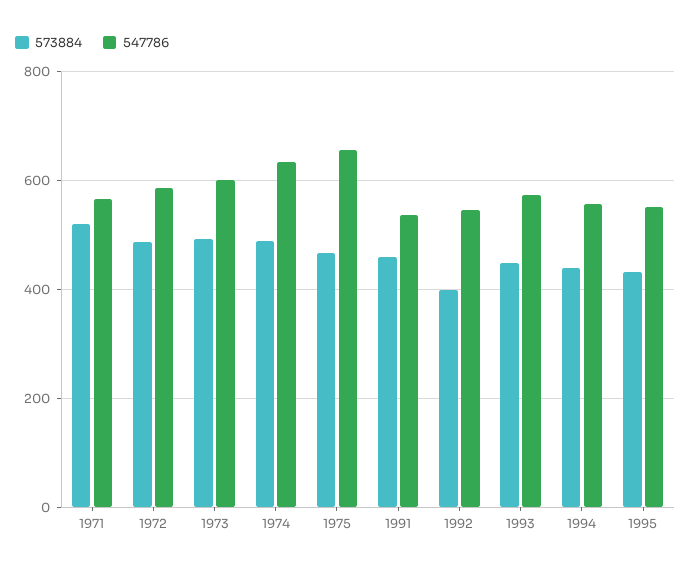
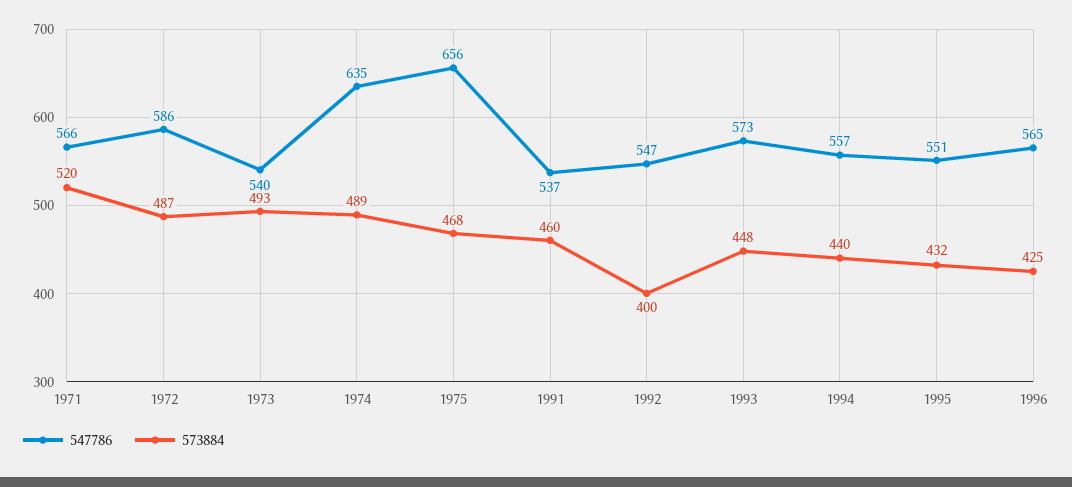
547786, 1973: 600 -> 540
547786, 1996: none -> 565
573884, 1996: none -> 425

